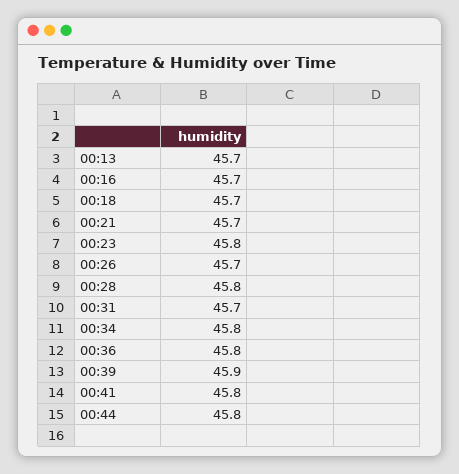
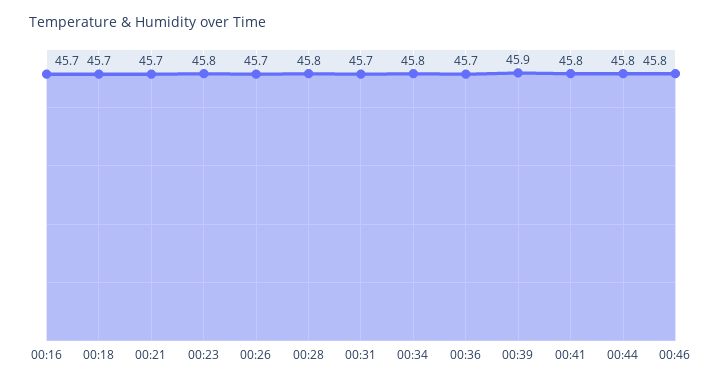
00:13: 45.7 -> none
00:36: 45.8 -> 45.7
00:46: none -> 45.8

